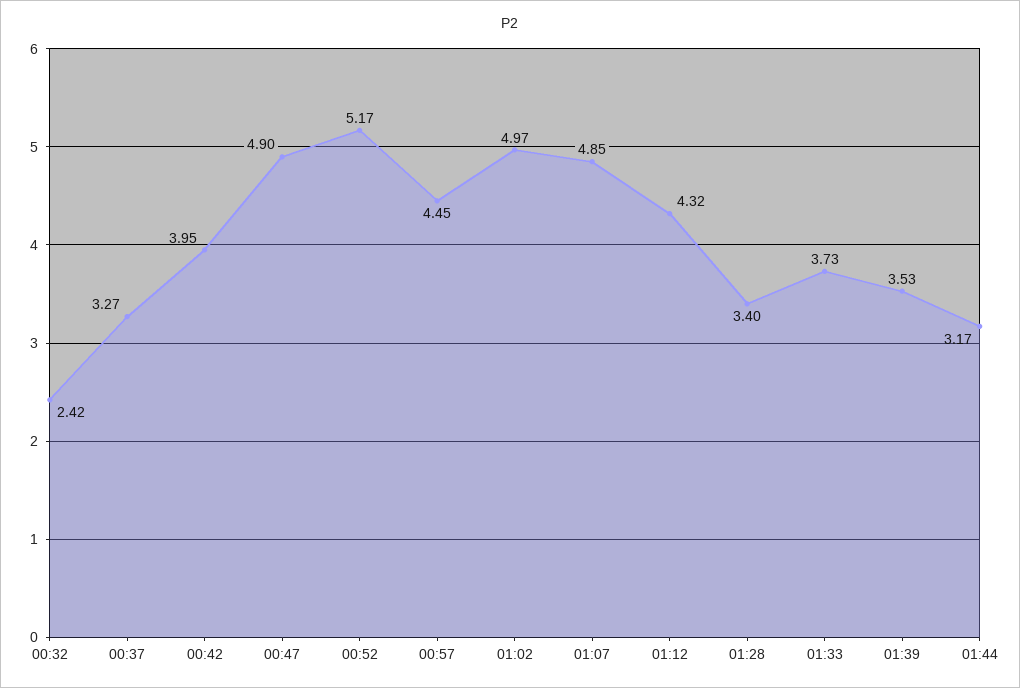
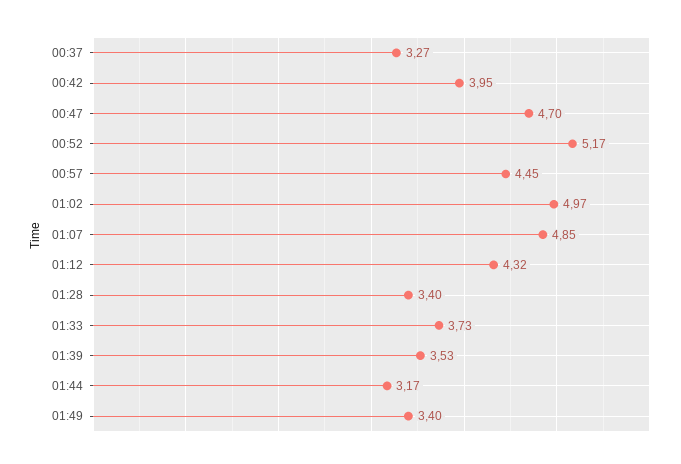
00:32: 2.42 -> none
00:47: 4.9 -> 4.7
01:49: none -> 3.4

